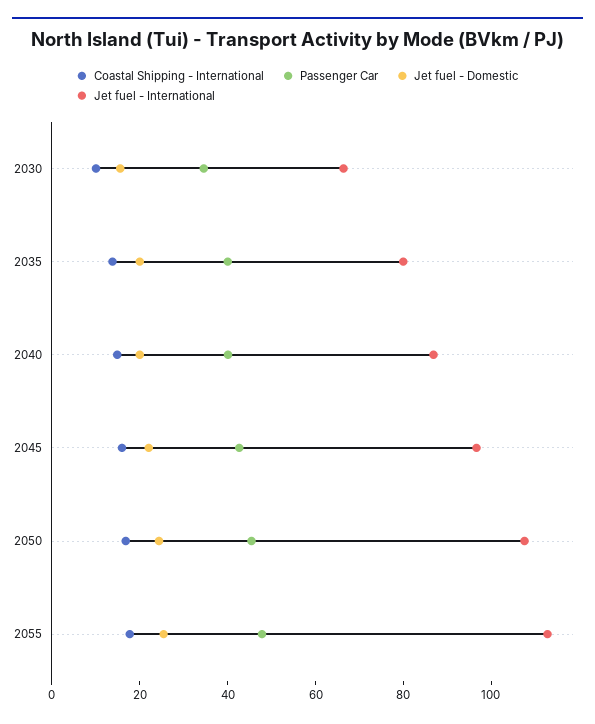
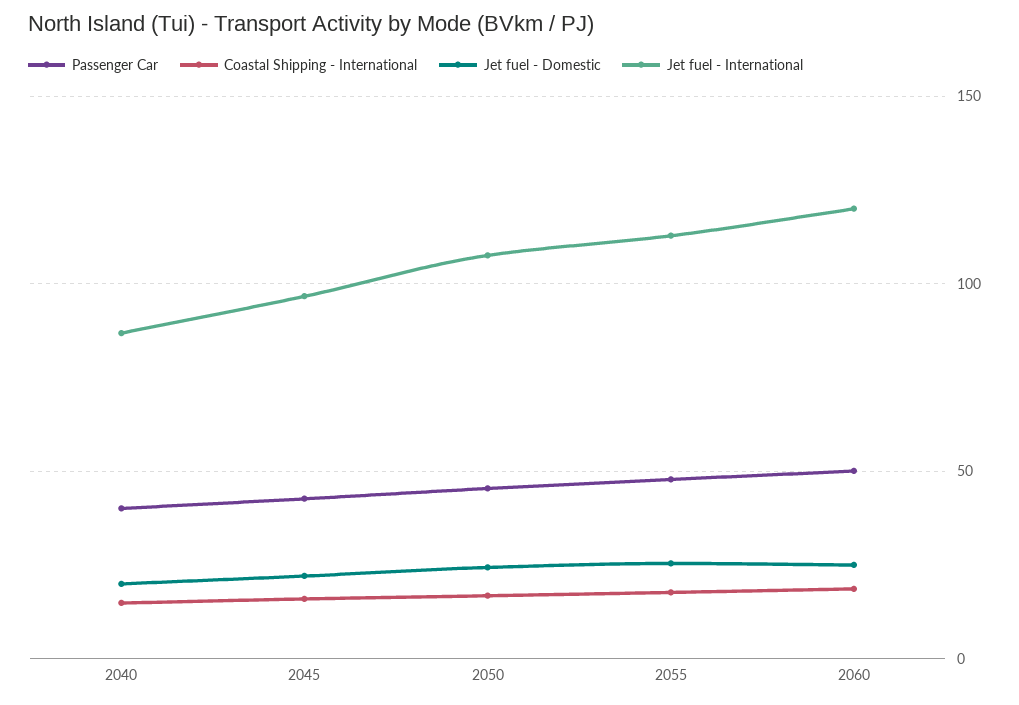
Coastal Shipping - International, 2030: 10 -> none
Passenger Car, 2030: 35 -> none
Jet fuel - Domestic, 2030: 15 -> none
Jet fuel - International, 2030: 65 -> none
Coastal Shipping - International, 2035: 15 -> none
Passenger Car, 2035: 40 -> none
Jet fuel - Domestic, 2035: 20 -> none
Jet fuel - International, 2035: 80 -> none
Passenger Car, 2060: none -> 50
Coastal Shipping - International, 2060: none -> 20
Jet fuel - Domestic, 2060: none -> 25
Jet fuel - International, 2060: none -> 120

